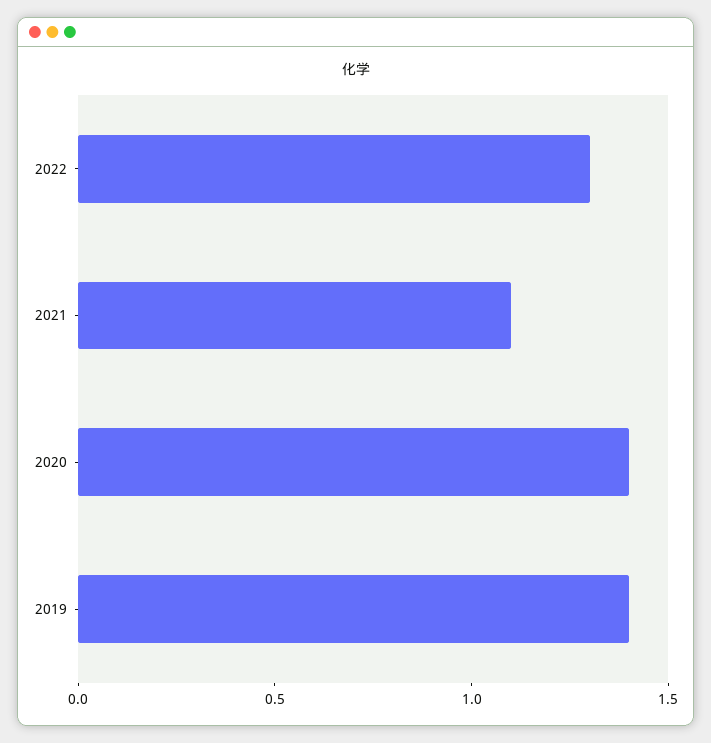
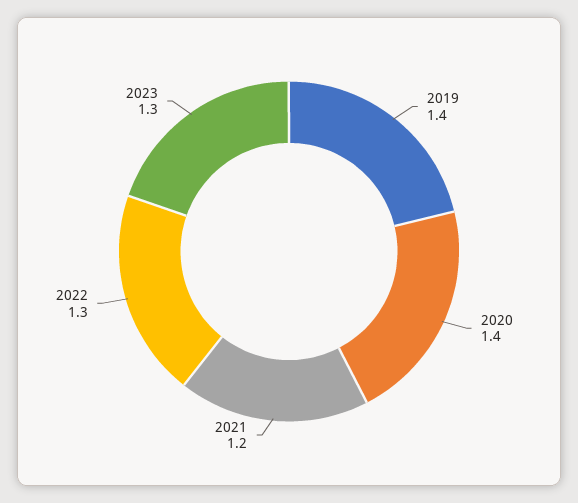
2021: 1.1 -> 1.2
2023: none -> 1.3

